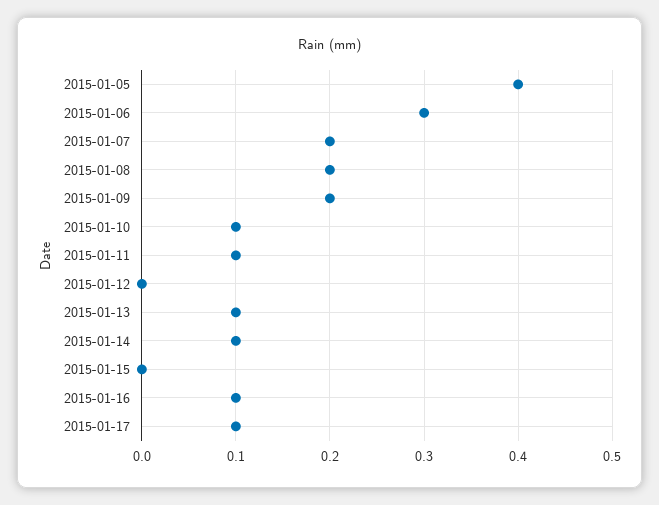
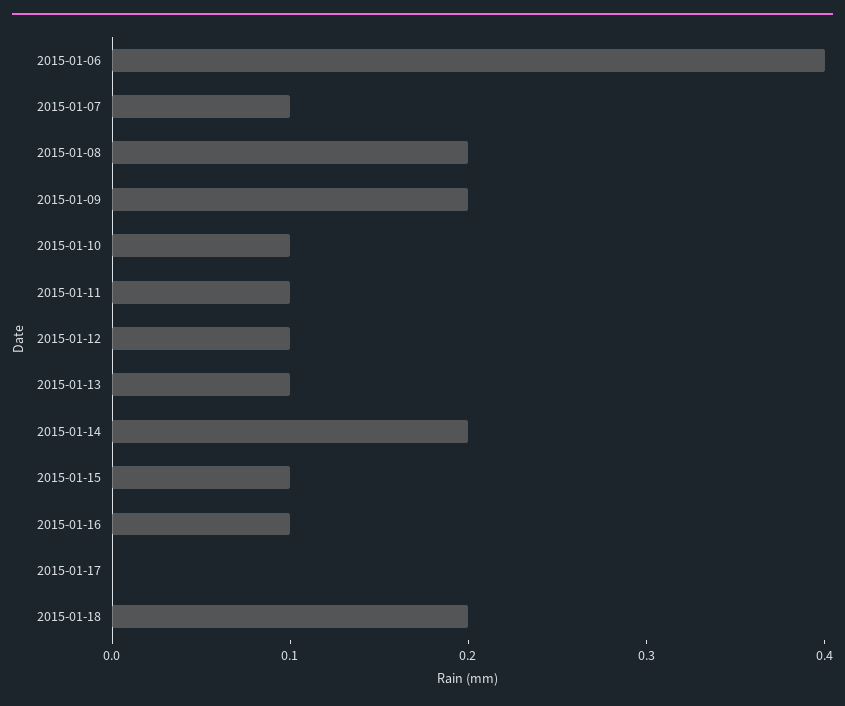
2015-01-05: 0.4 -> none
2015-01-06: 0.3 -> 0.4
2015-01-07: 0.2 -> 0.1
2015-01-12: 0 -> 0.1
2015-01-14: 0.1 -> 0.2
2015-01-15: 0 -> 0.1
2015-01-17: 0.1 -> 0
2015-01-18: none -> 0.2

